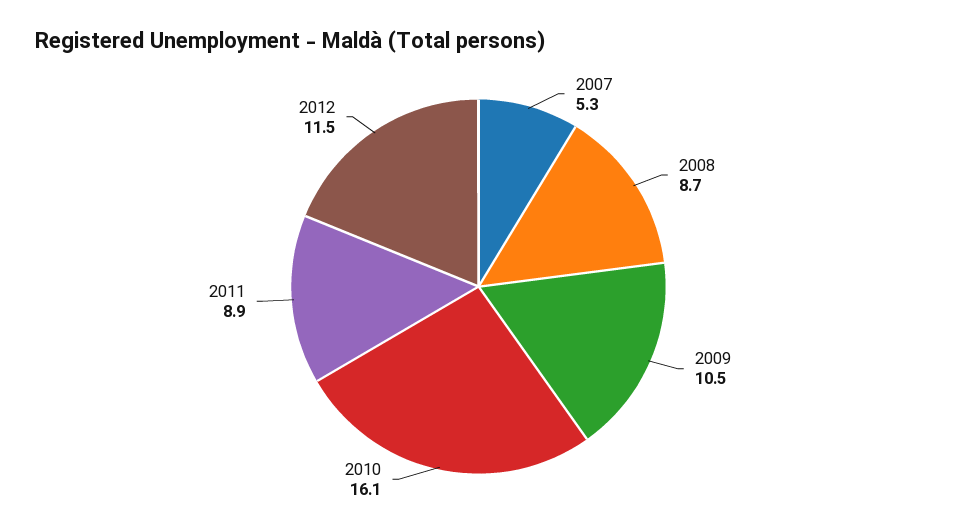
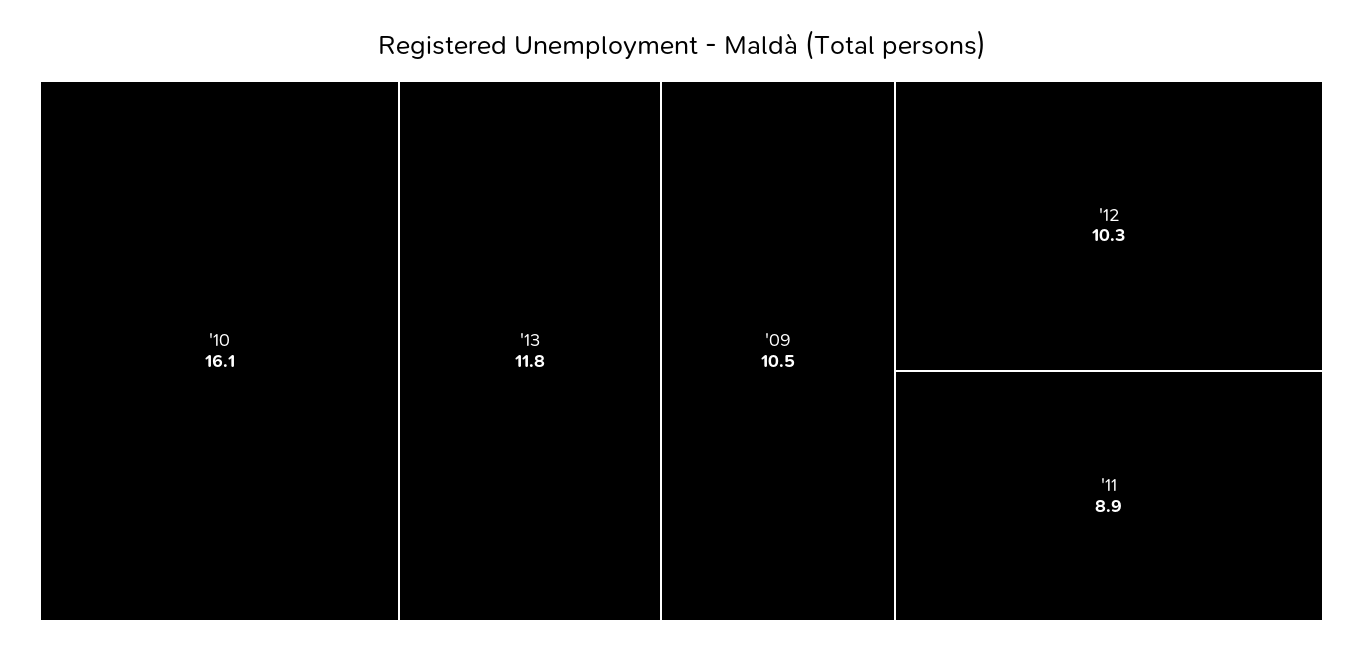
2007: 5.3 -> none
2008: 8.7 -> none
2012: 11.5 -> 10.3
'13: none -> 11.8

